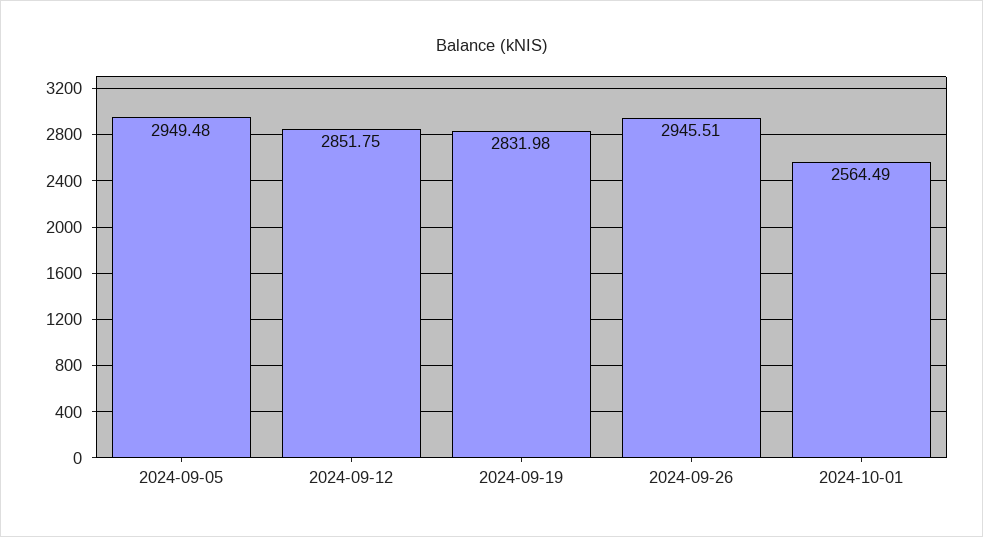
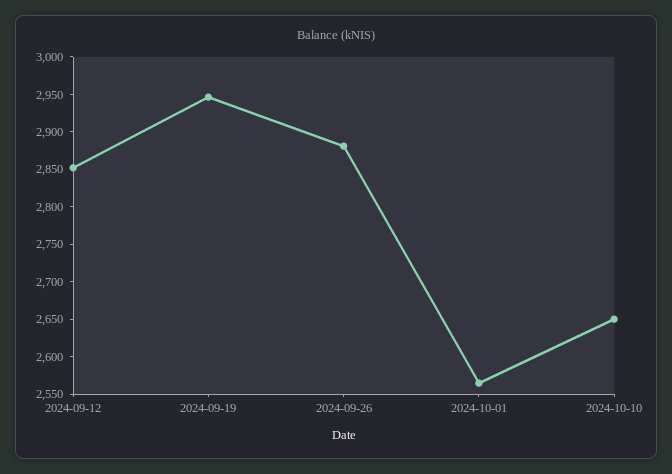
2024-09-05: 2949.48 -> none
2024-09-19: 2831.98 -> 2950
2024-09-26: 2945.51 -> 2875
2024-10-10: none -> 2650

